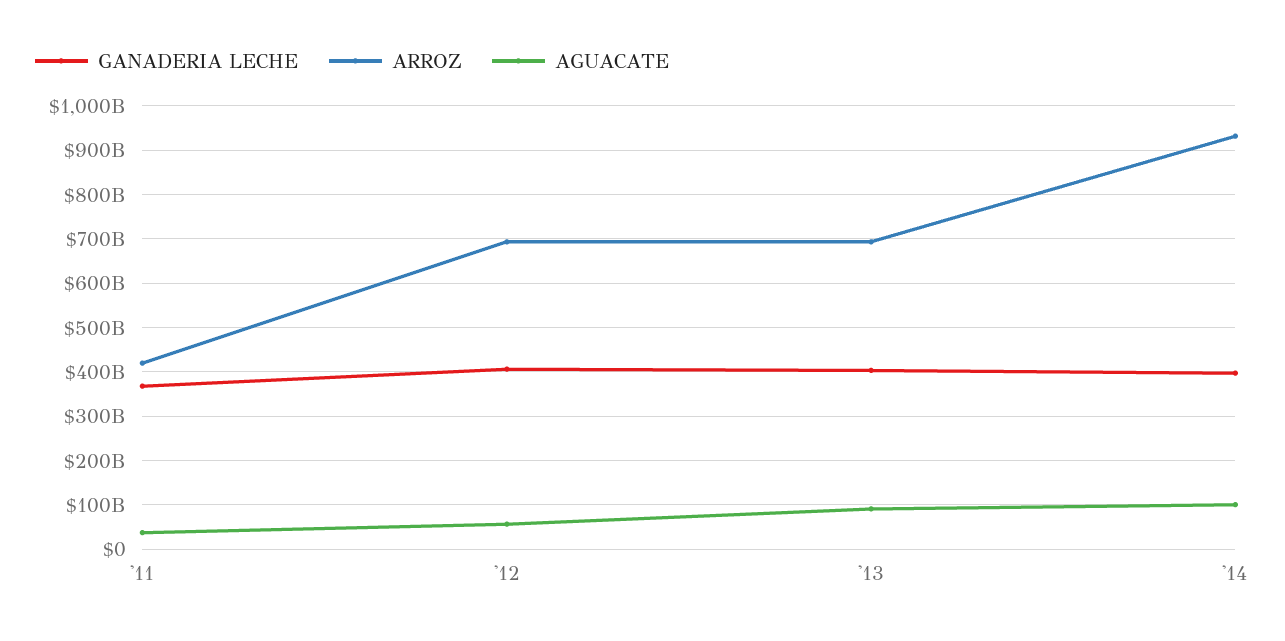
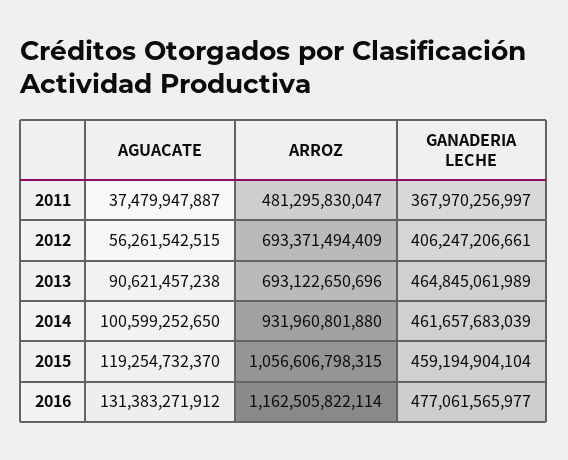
ARROZ, '11: 420000000000 -> 481295830047
GANADERIA LECHE, '13: 400000000000 -> 464845061989
GANADERIA LECHE, '14: 400000000000 -> 461657683039
AGUACATE, 2015: none -> 119254732370
ARROZ, 2015: none -> 1056606798315
GANADERIA LECHE, 2015: none -> 459194904104
AGUACATE, 2016: none -> 131383271912
ARROZ, 2016: none -> 1162505822114
GANADERIA LECHE, 2016: none -> 477061565977

